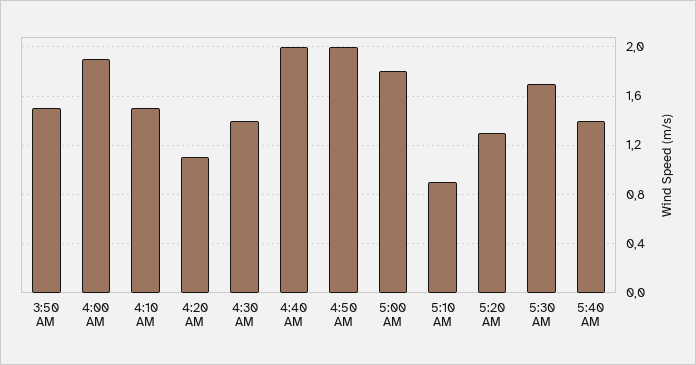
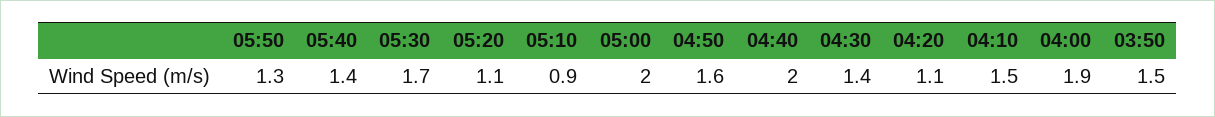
4:50 AM: 2 -> 1.6
5:00 AM: 1.8 -> 2
5:20 AM: 1.3 -> 1.1
05:50: none -> 1.3

